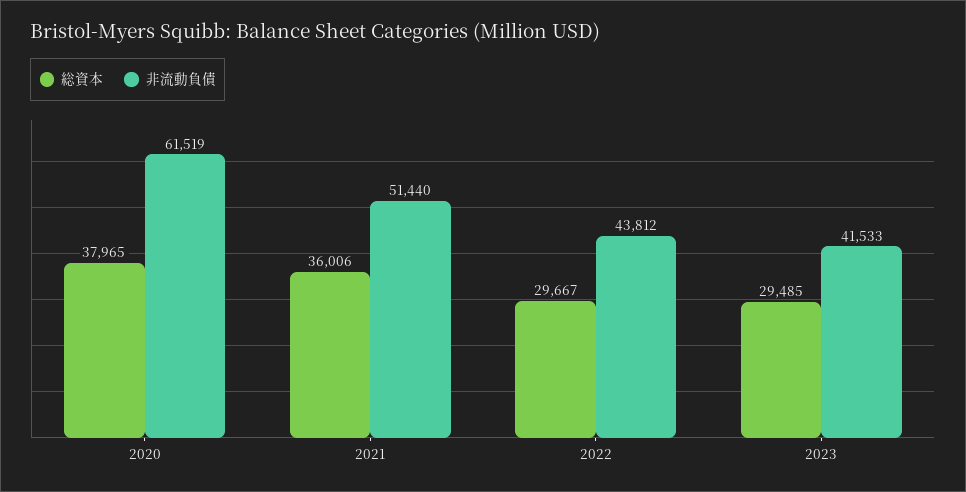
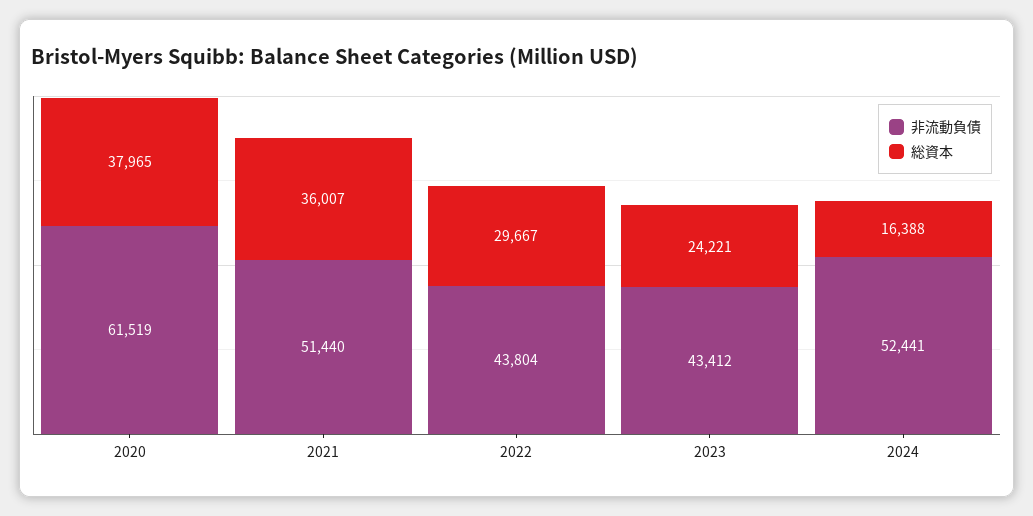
総資本, 2021: 36006 -> 36007
非流動負債, 2022: 43812 -> 43804
総資本, 2023: 29485 -> 24221
非流動負債, 2023: 41533 -> 43412
非流動負債, 2024: none -> 52441
総資本, 2024: none -> 16388

